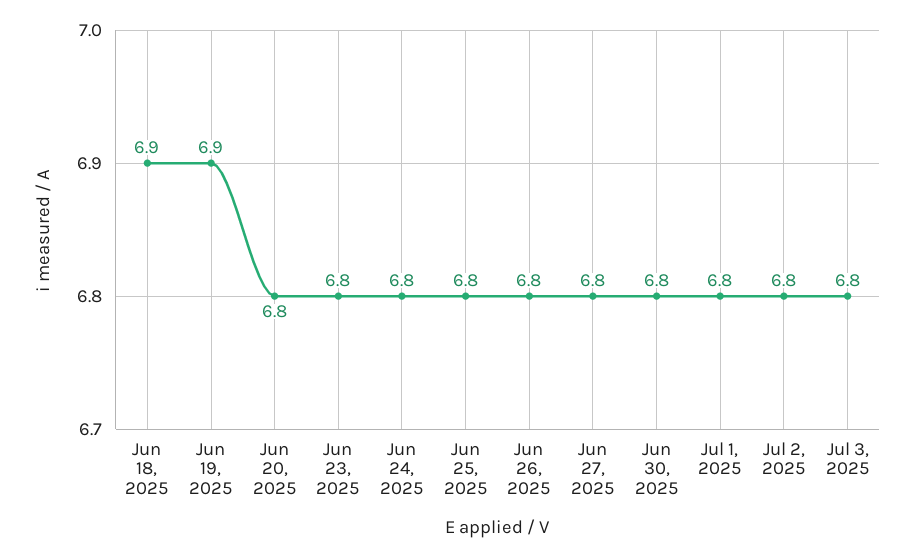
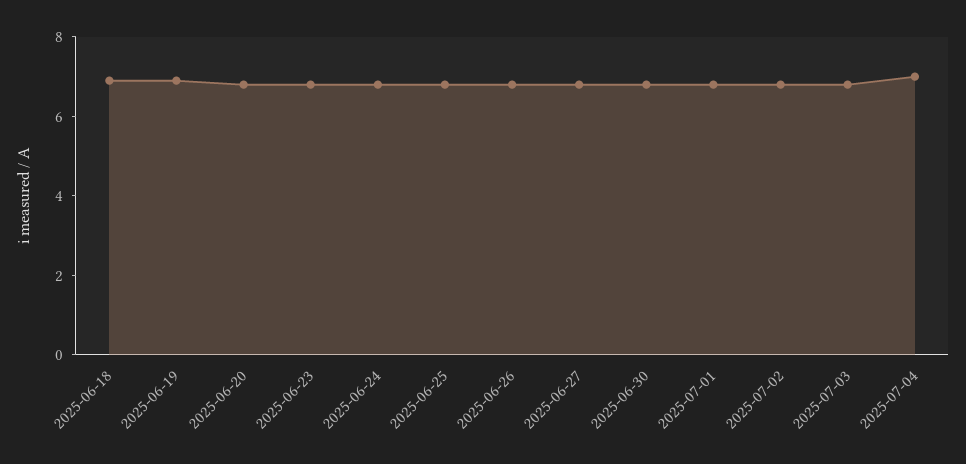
2025-07-04: none -> 7

